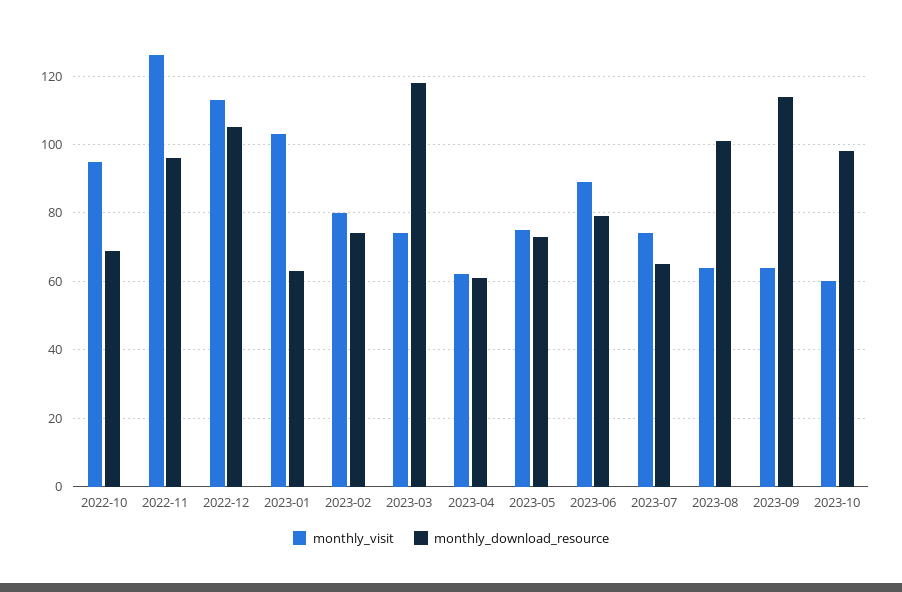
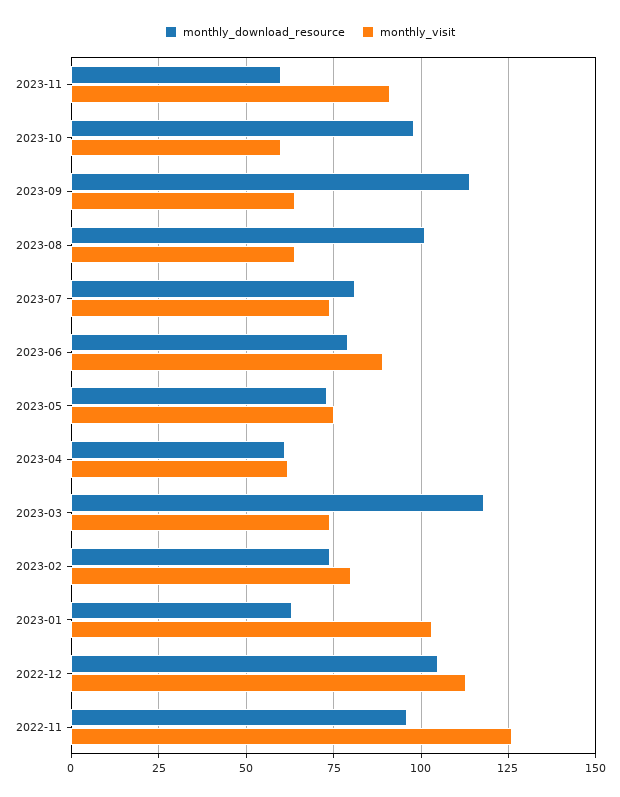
monthly_visit, 2022-10: 95 -> none
monthly_download_resource, 2022-10: 70 -> none
monthly_download_resource, 2023-07: 65 -> 80
monthly_download_resource, 2023-11: none -> 60
monthly_visit, 2023-11: none -> 90

